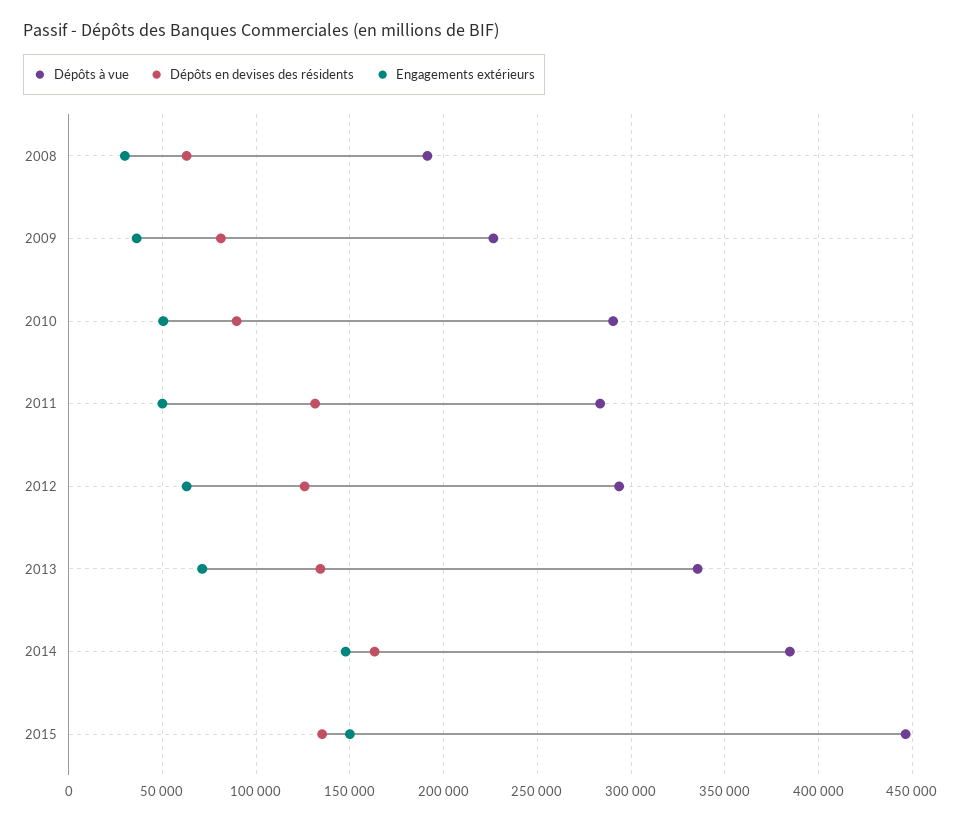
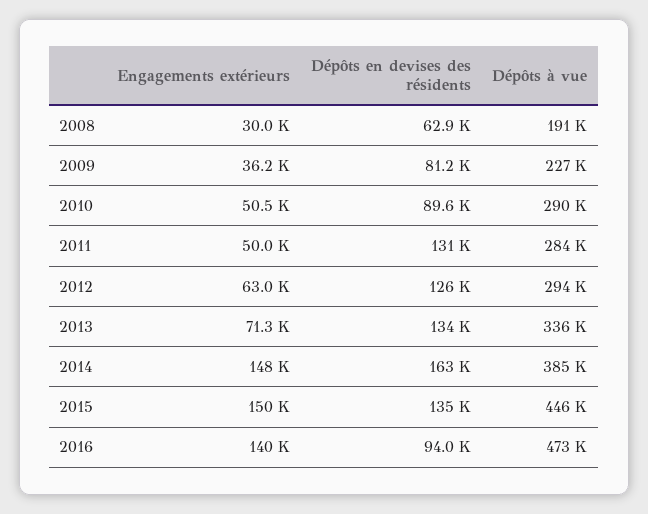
Engagements extérieurs, 2016: none -> 140000
Dépôts en devises des résidents, 2016: none -> 94000
Dépôts à vue, 2016: none -> 473000

